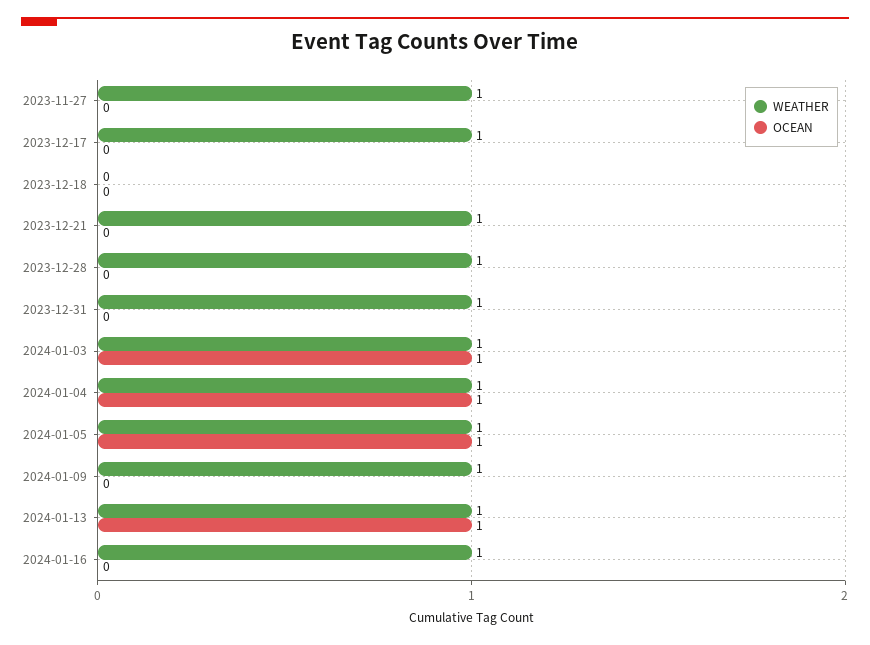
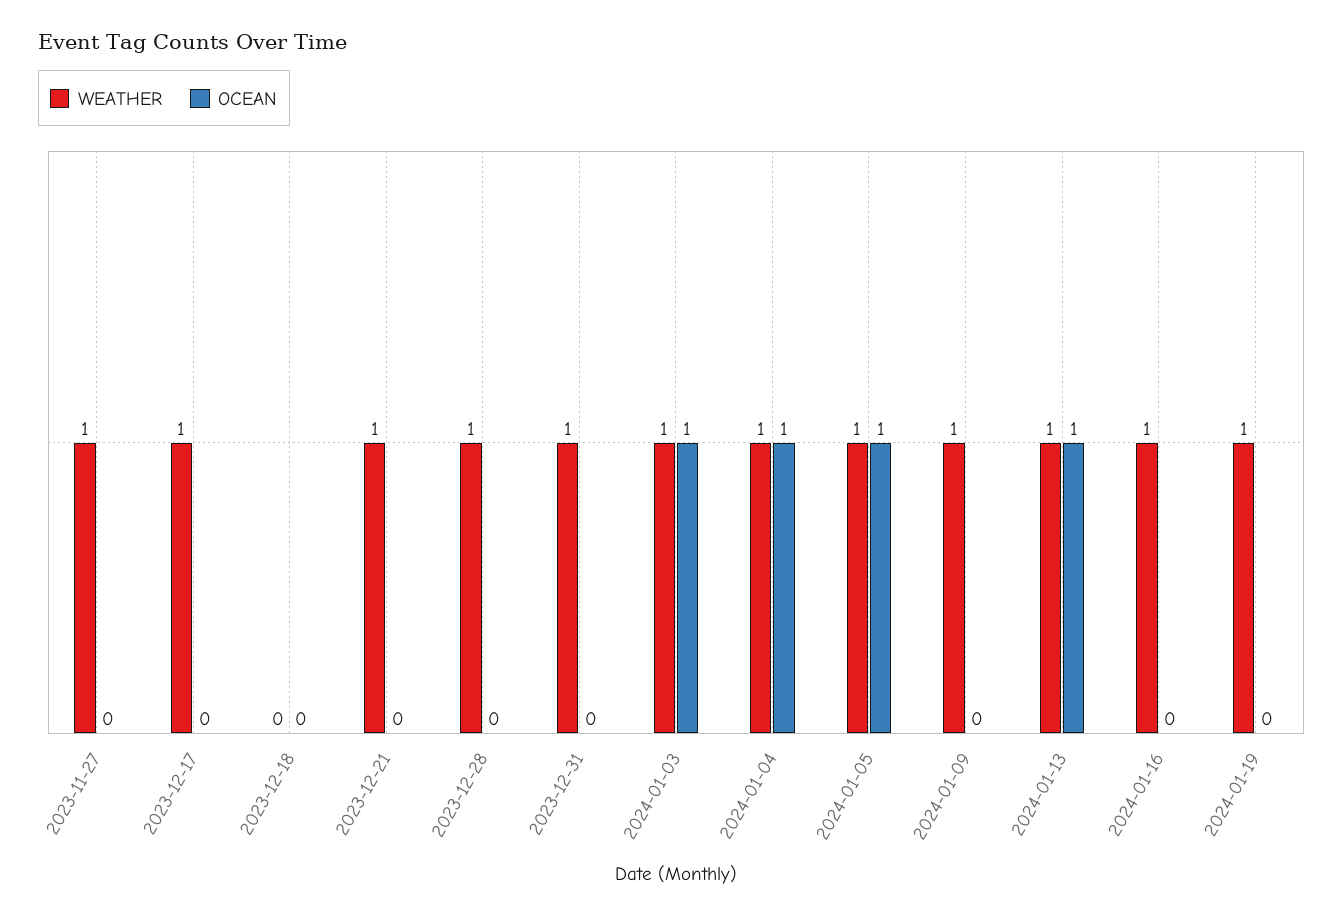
WEATHER, 2024-01-19: none -> 1
OCEAN, 2024-01-19: none -> 0

